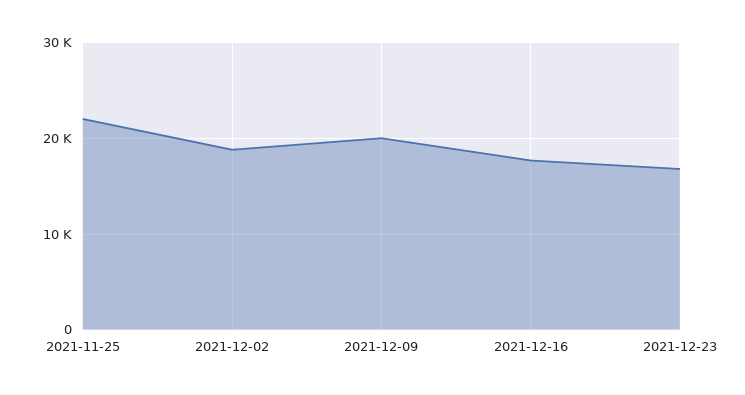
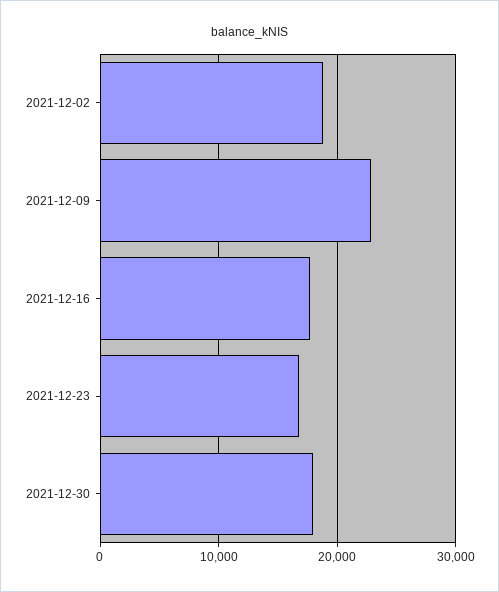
2021-11-25: 22000 -> none
2021-12-09: 20000 -> 23000
2021-12-30: none -> 18000

